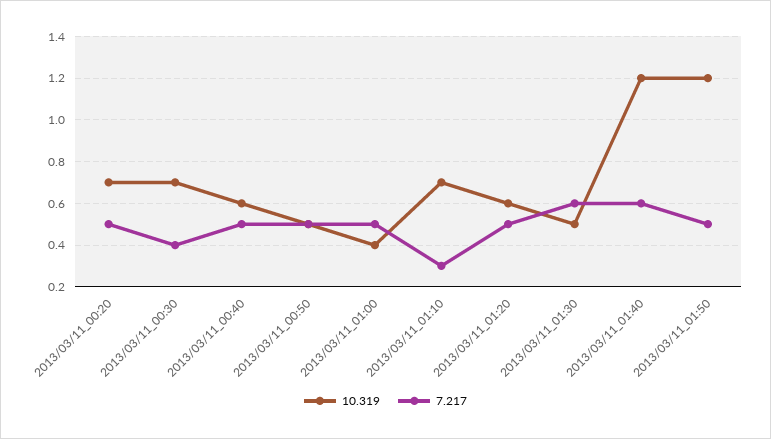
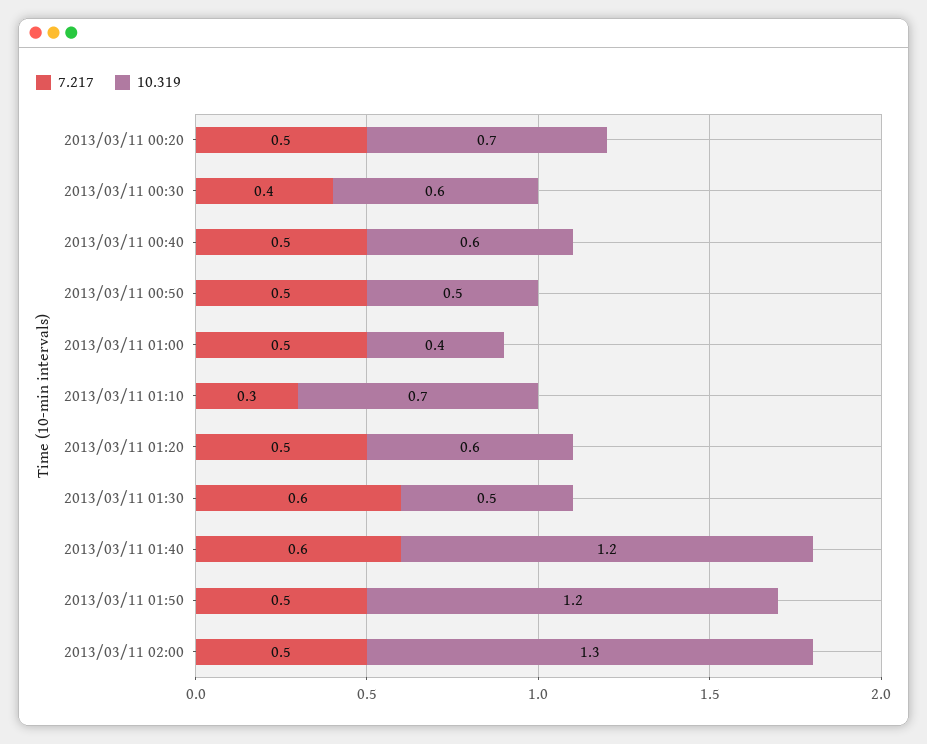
10.319, 2013/03/11_00:30: 0.7 -> 0.6
7.217, 2013/03/11 02:00: none -> 0.5
10.319, 2013/03/11 02:00: none -> 1.3

